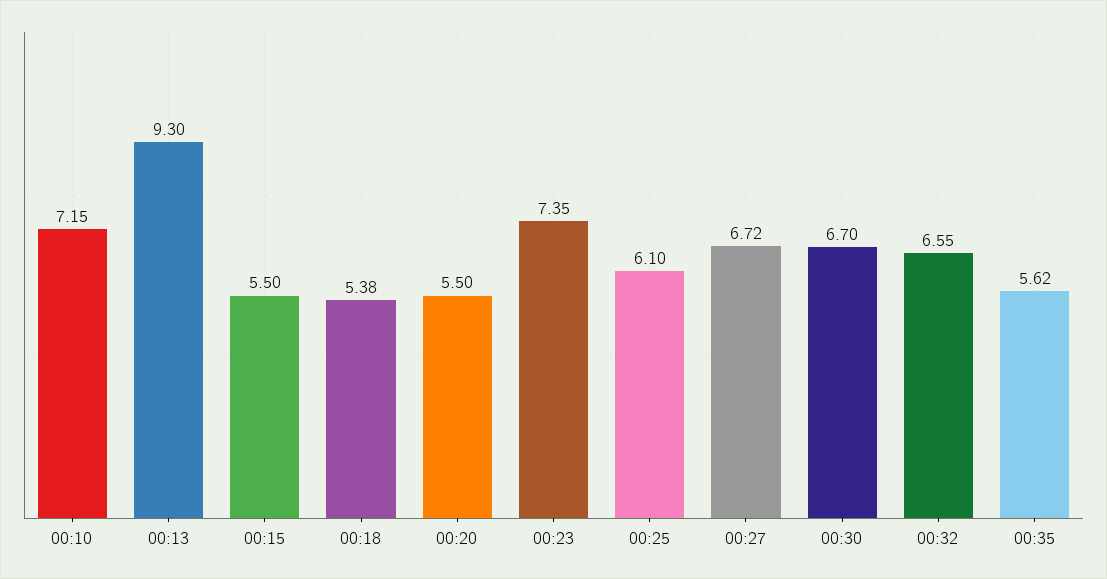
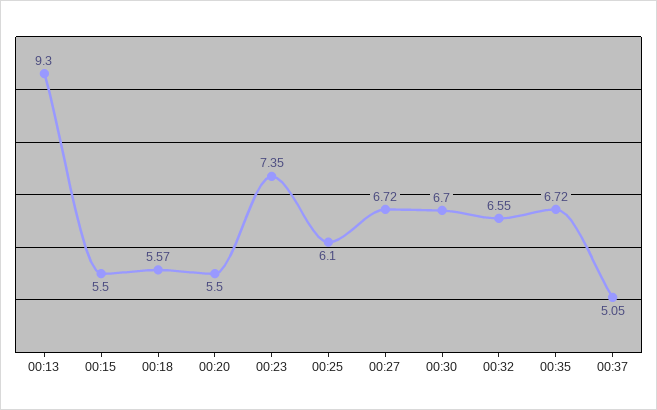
00:10: 7.15 -> none
00:18: 5.38 -> 5.57
00:35: 5.62 -> 6.72
00:37: none -> 5.05

